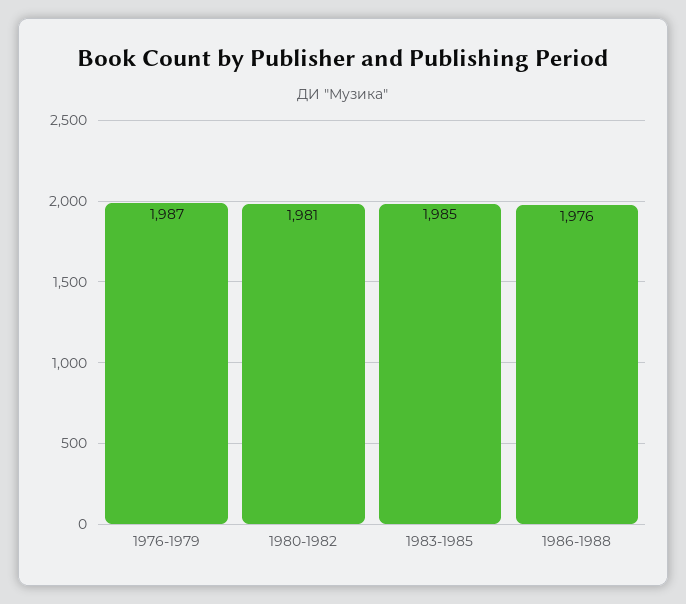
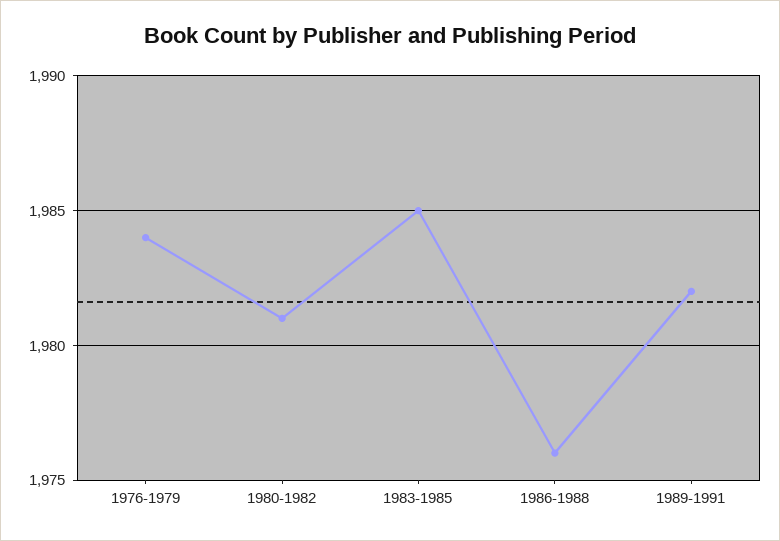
1976-1979: 1987 -> 1984
1989-1991: none -> 1982

